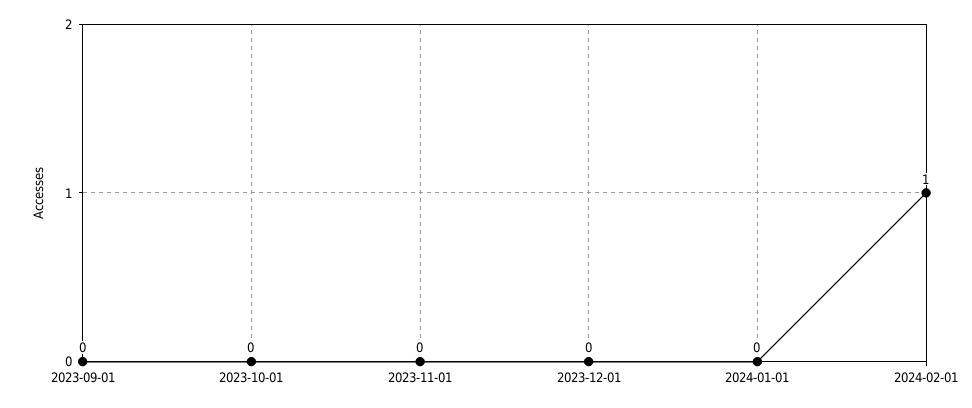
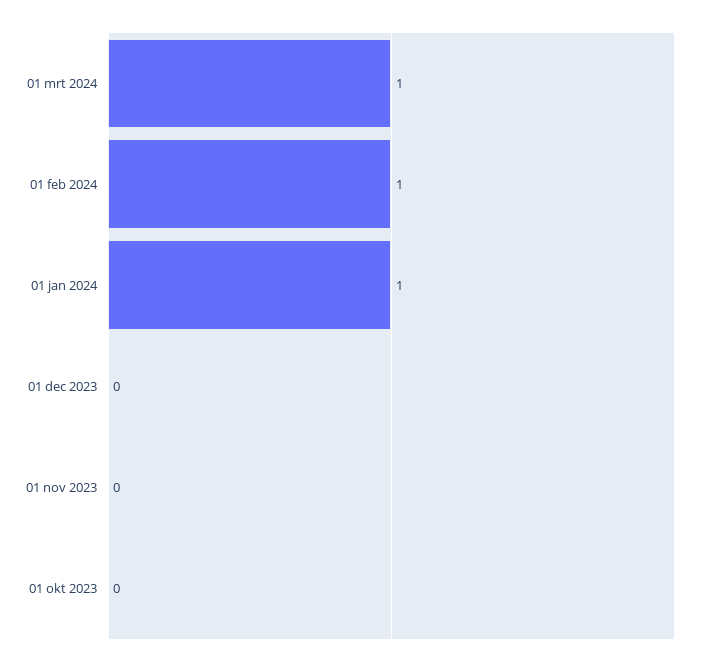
2023-09-01: 0 -> none
2024-01-01: 0 -> 1
01 mrt 2024: none -> 1

